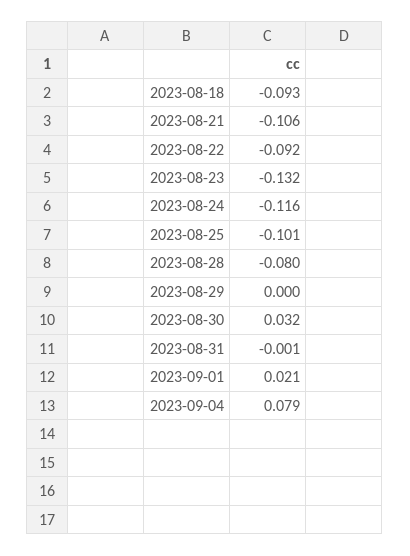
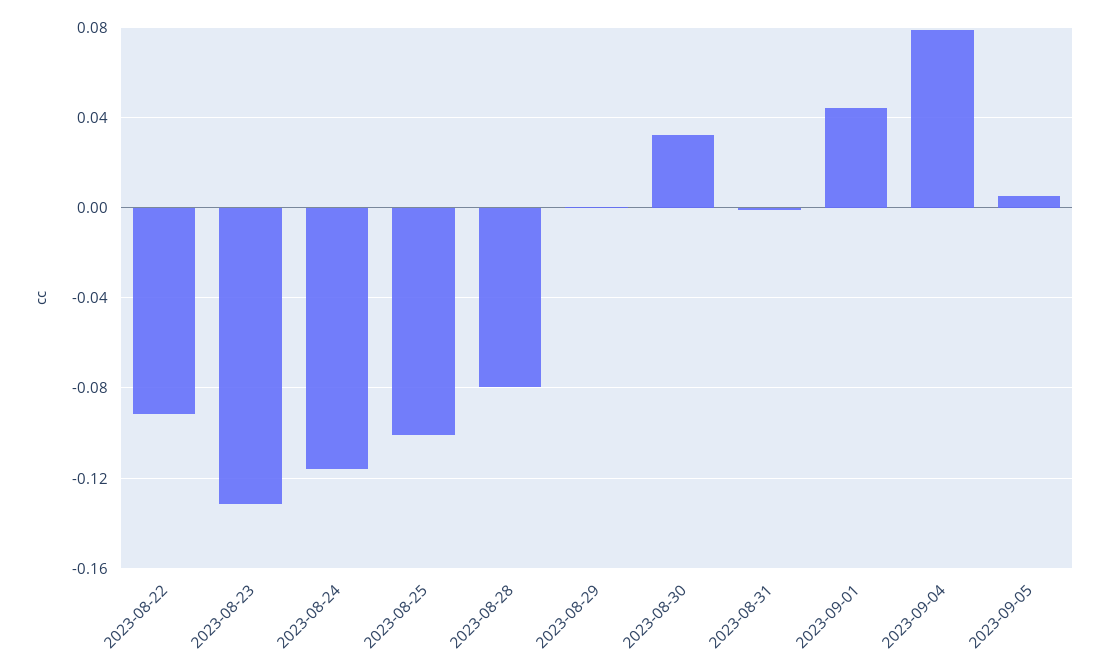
2023-08-18: -0.093 -> none
2023-08-21: -0.106 -> none
2023-09-01: 0.021 -> 0.045
2023-09-05: none -> 0.005

